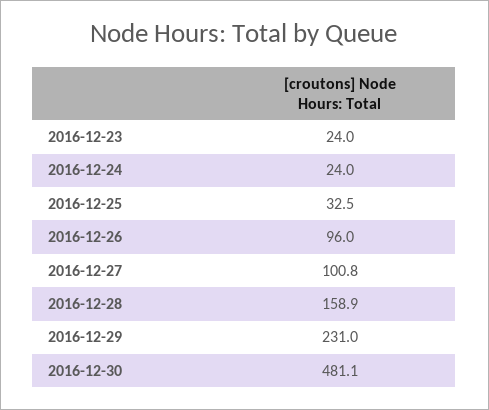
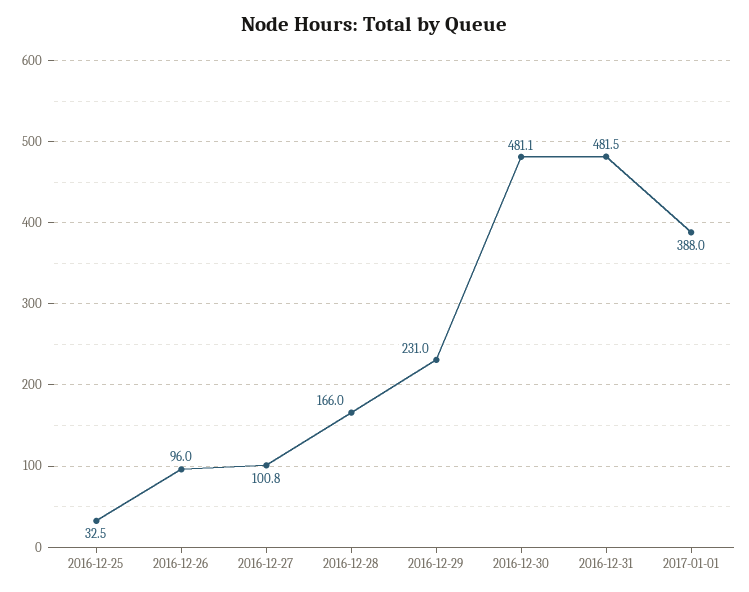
2016-12-23: 24 -> none
2016-12-24: 24 -> none
2016-12-28: 158.9 -> 166
2016-12-31: none -> 481.5
2017-01-01: none -> 388

